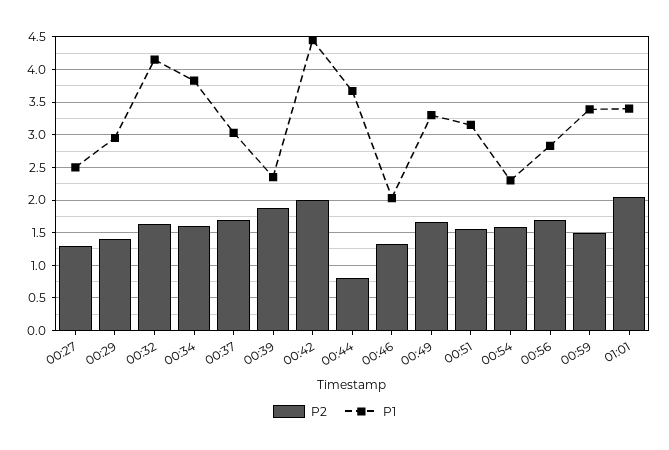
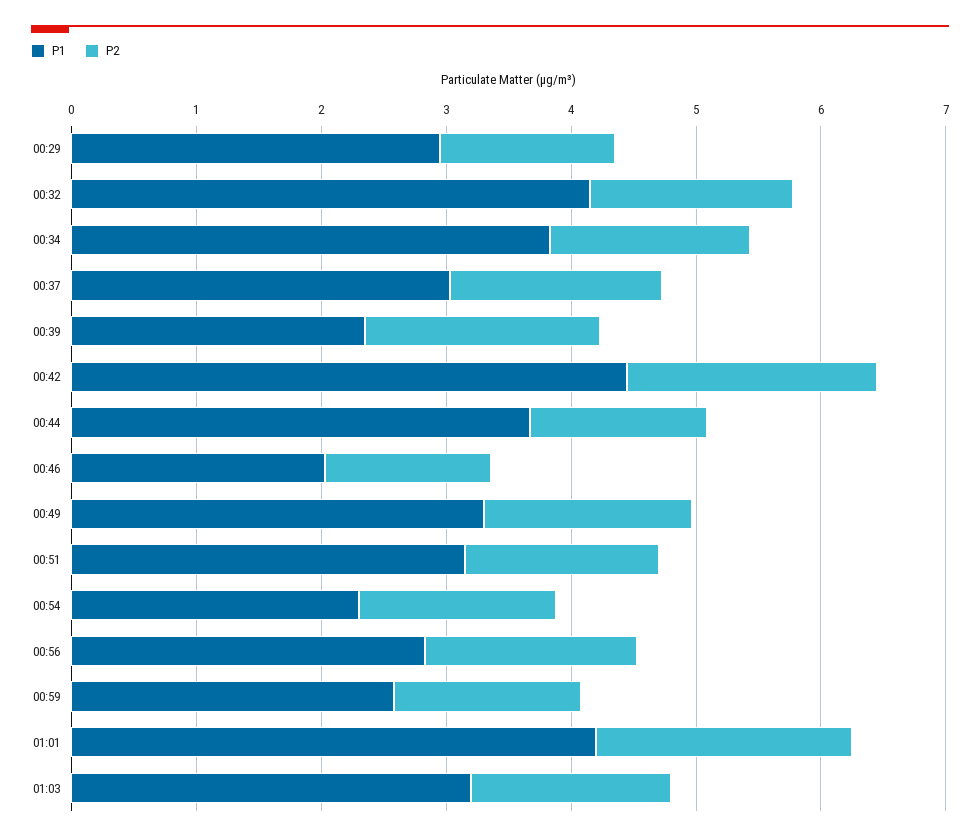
P2, 00:27: 1.3 -> none
P1, 00:27: 2.5 -> none
P2, 00:44: 0.8 -> 1.4
P1, 00:59: 3.4 -> 2.6
P1, 01:01: 3.4 -> 4.2
P1, 01:03: none -> 3.2
P2, 01:03: none -> 1.6

